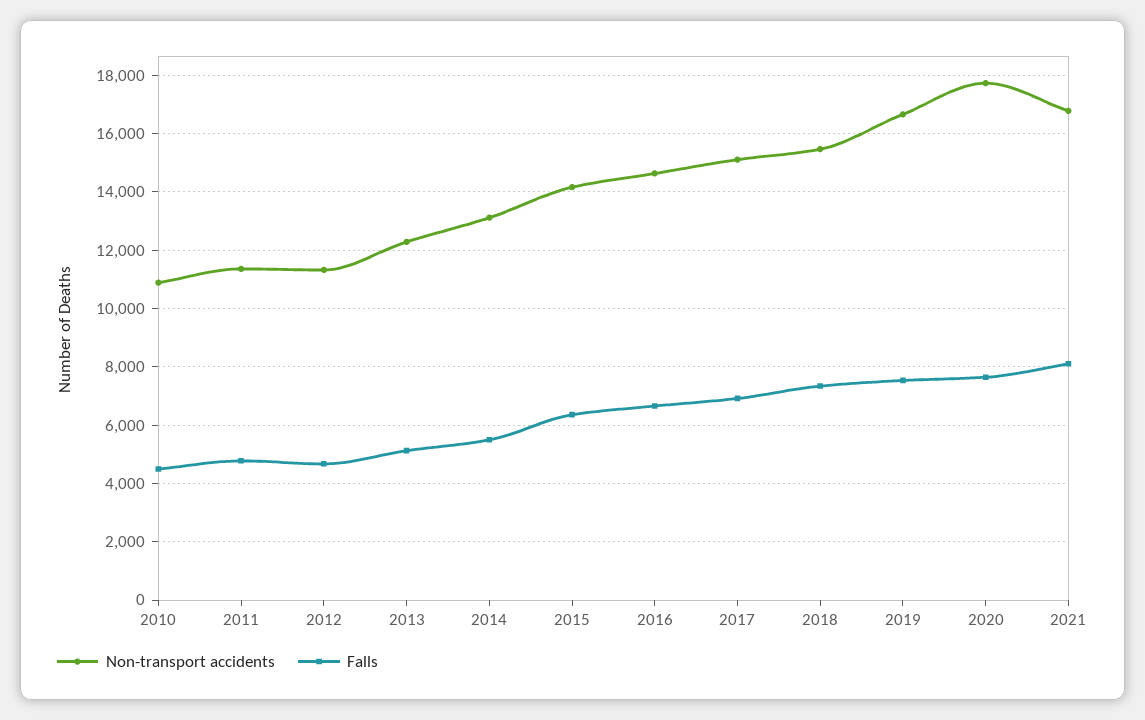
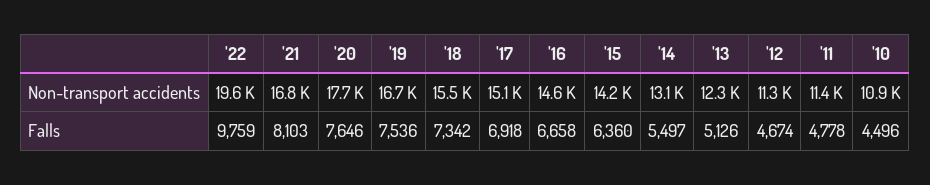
Non-transport accidents, '22: none -> 19600
Falls, '22: none -> 9759

